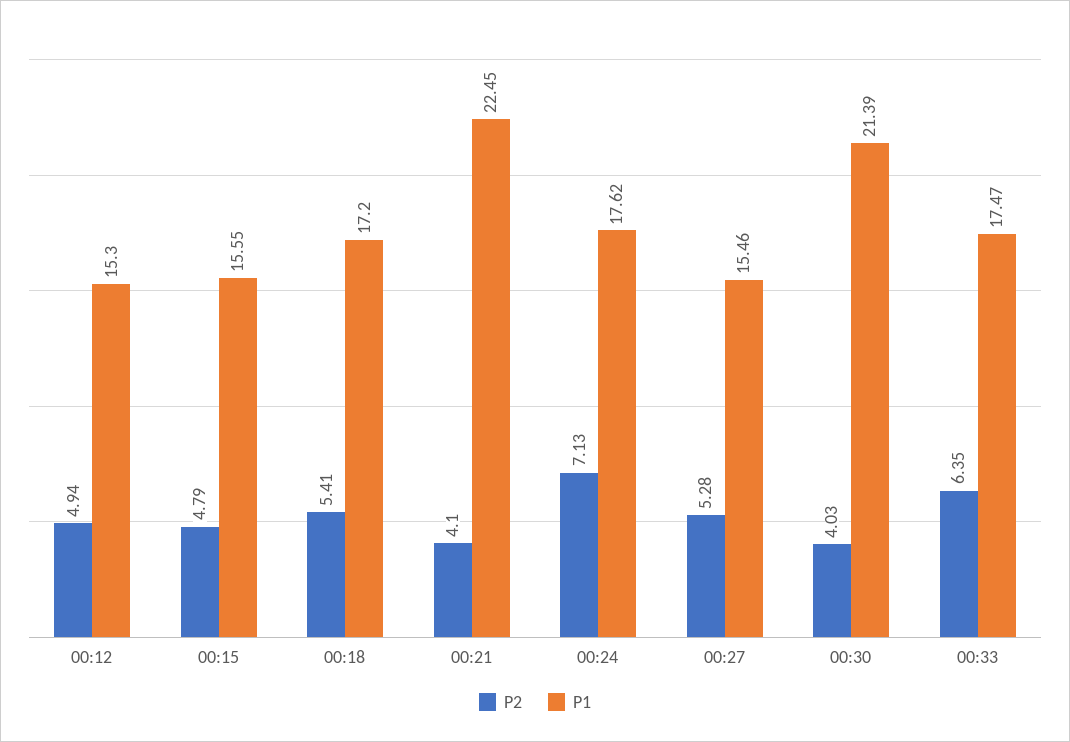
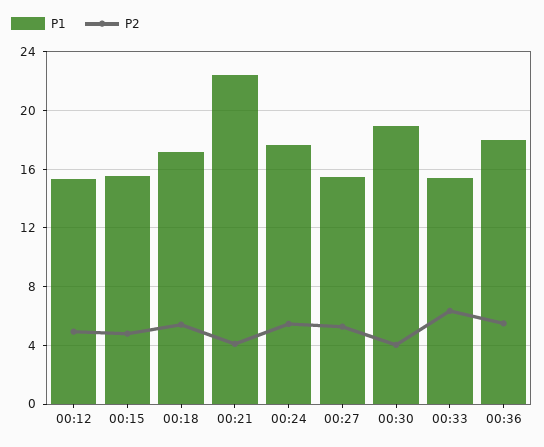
P2, 00:24: 7.13 -> 5.5
P1, 00:30: 21.39 -> 19
P1, 00:33: 17.47 -> 15.5
P1, 00:36: none -> 18
P2, 00:36: none -> 5.5

